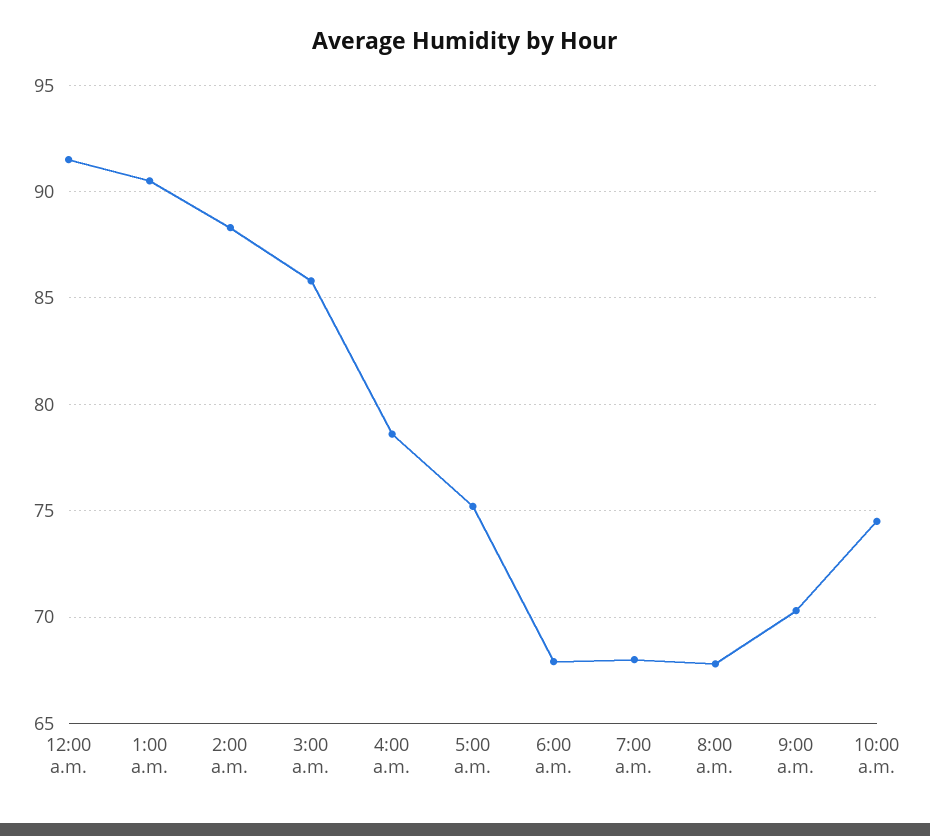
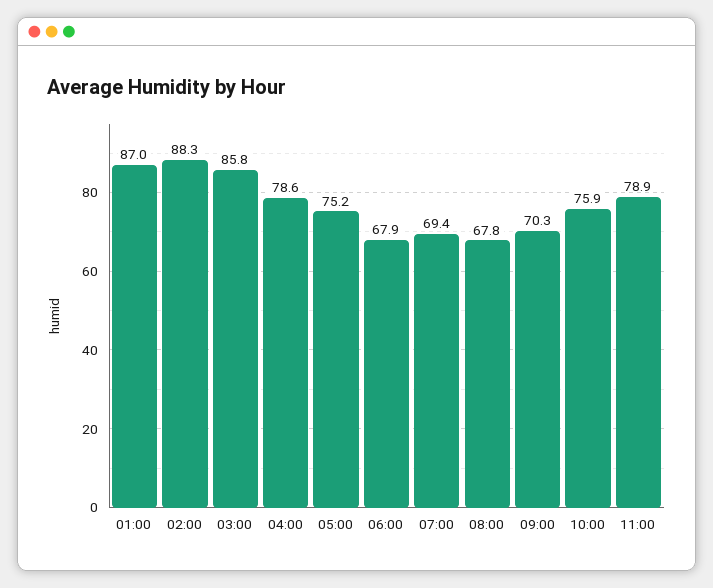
12:00 a.m.: 91.5 -> none
1:00 a.m.: 90.5 -> 87
7:00 a.m.: 68 -> 69.4
10:00 a.m.: 74.5 -> 75.9
11:00: none -> 78.9

